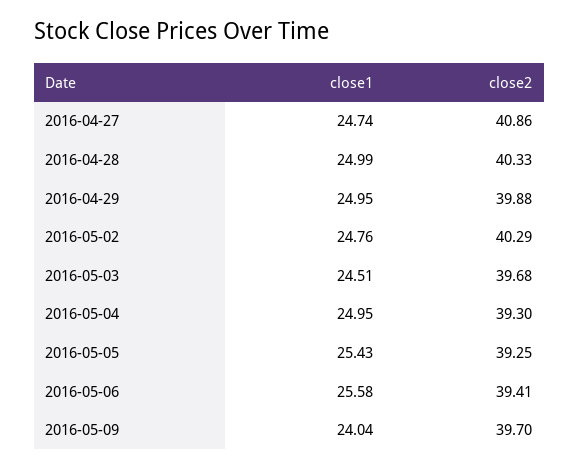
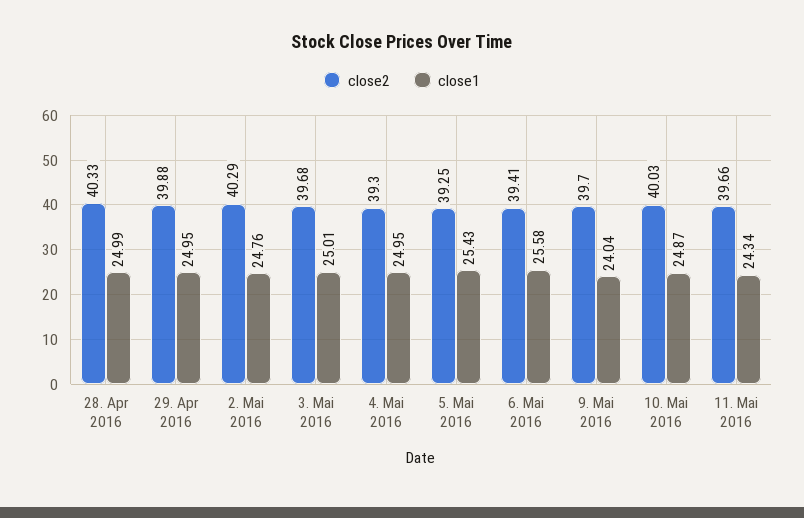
close1, 2016-04-27: 24.74 -> none
close2, 2016-04-27: 40.86 -> none
close1, 2016-05-03: 24.51 -> 25.01
close2, 10. Mai 2016: none -> 40.03
close1, 10. Mai 2016: none -> 24.87
close2, 11. Mai 2016: none -> 39.66
close1, 11. Mai 2016: none -> 24.34

